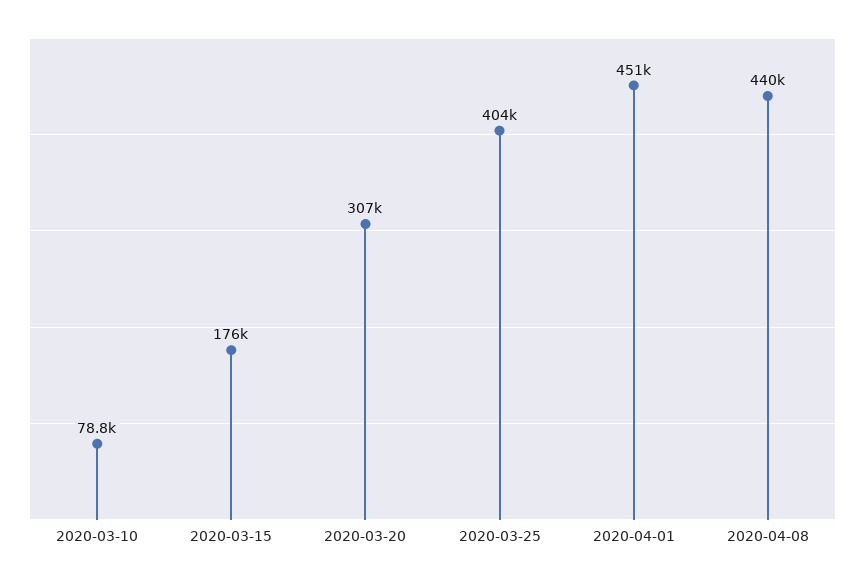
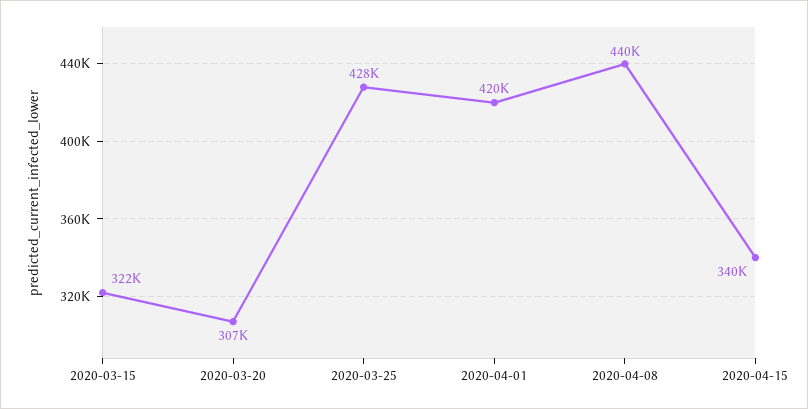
2020-03-10: 78800 -> none
2020-03-15: 176000 -> 322000
2020-03-25: 404000 -> 428000
2020-04-01: 451000 -> 420000
2020-04-15: none -> 340000

